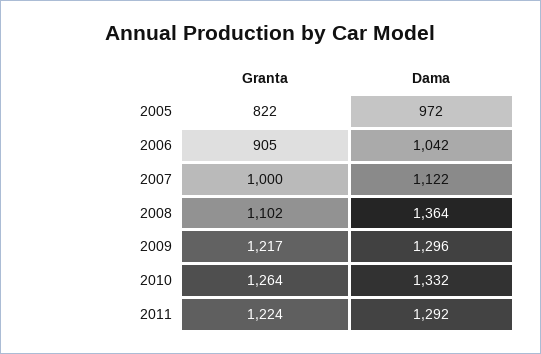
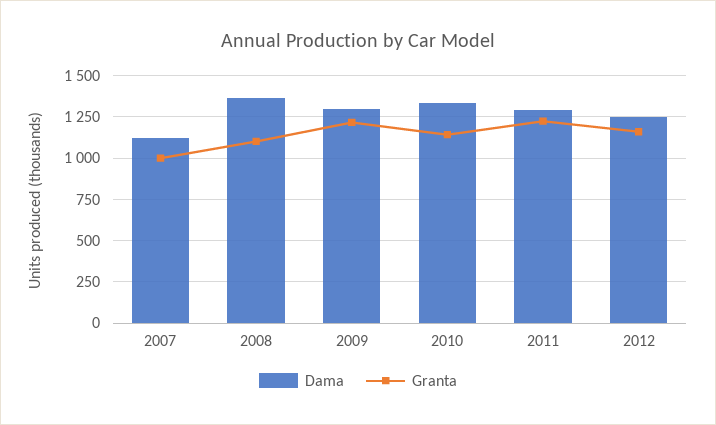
Granta, 2005: 822 -> none
Dama, 2005: 972 -> none
Granta, 2006: 905 -> none
Dama, 2006: 1042 -> none
Granta, 2010: 1264 -> 1150
Dama, 2012: none -> 1250
Granta, 2012: none -> 1150

